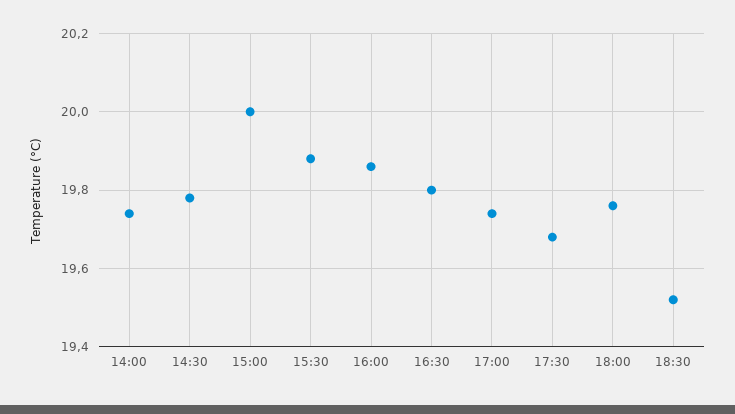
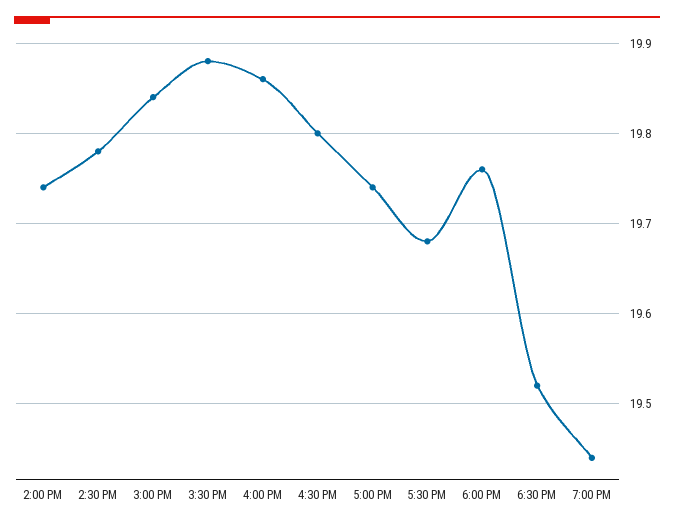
15:00: 20 -> 19.84
7:00 PM: none -> 19.44

